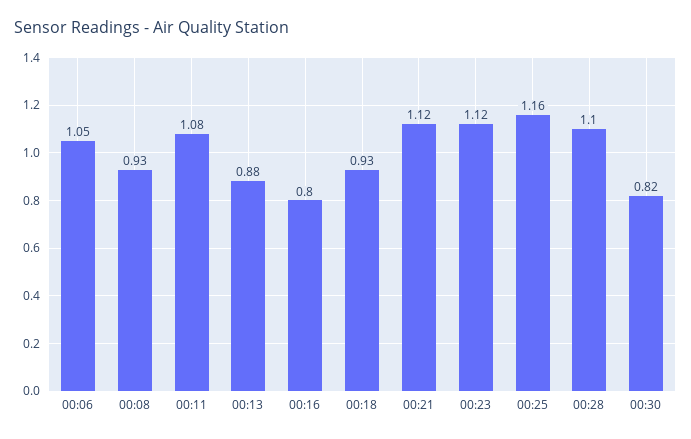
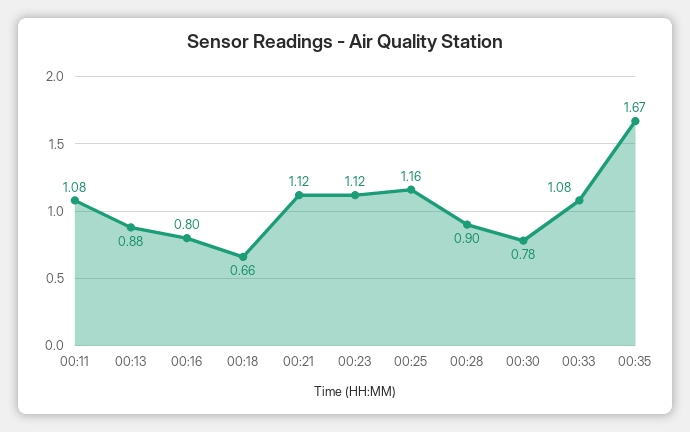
00:06: 1.05 -> none
00:08: 0.93 -> none
00:18: 0.93 -> 0.66
00:28: 1.1 -> 0.9
00:30: 0.82 -> 0.78
00:33: none -> 1.08
00:35: none -> 1.67

